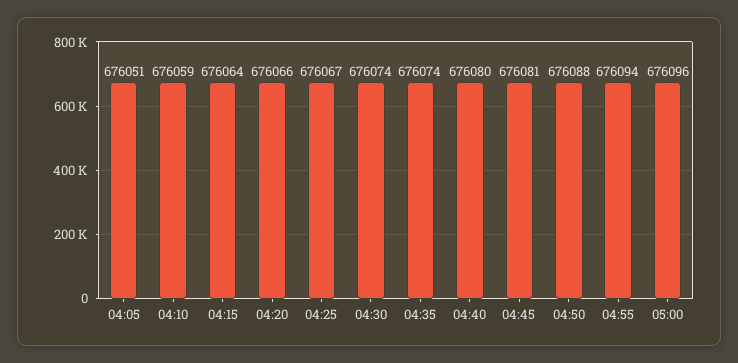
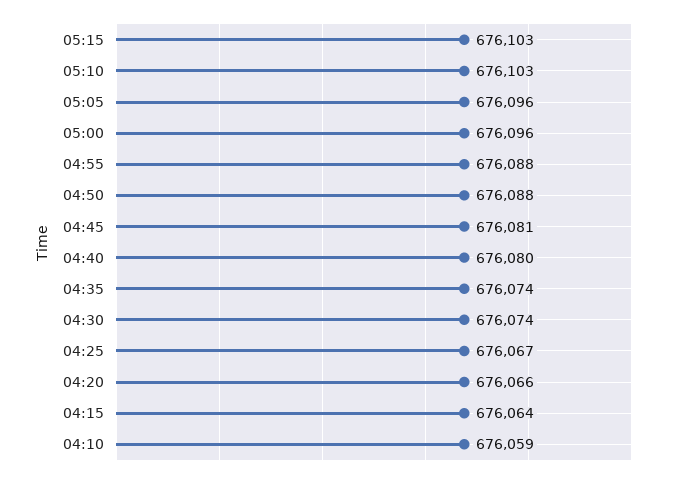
04:05: 676051 -> none
04:55: 676094 -> 676088
05:15: none -> 676103
05:10: none -> 676103
05:05: none -> 676096

